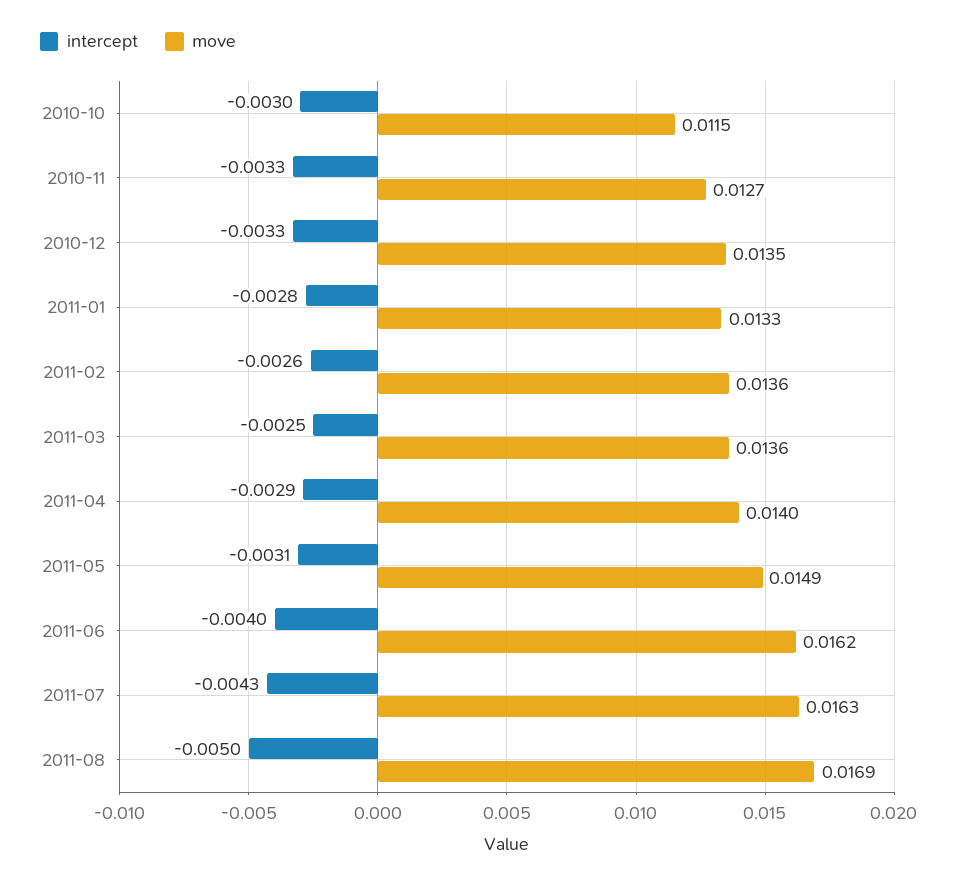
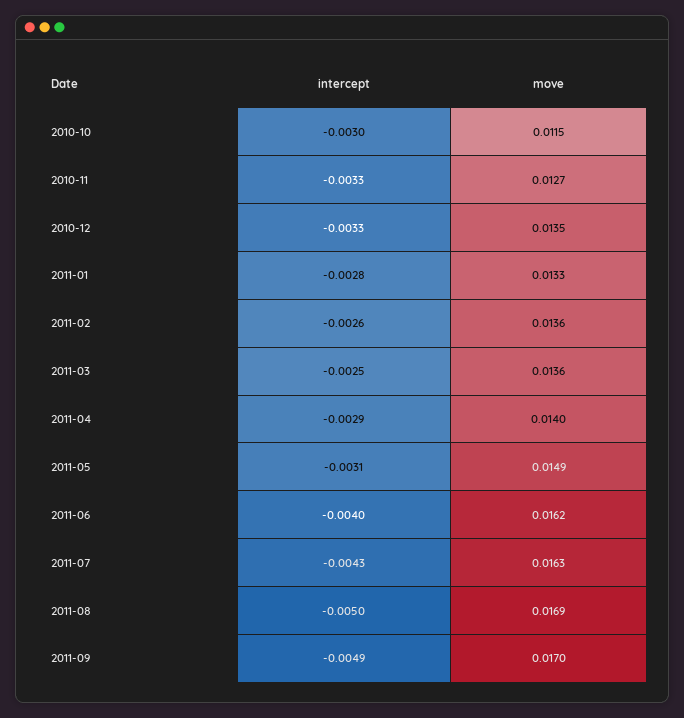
intercept, 2011-09: none -> -0.0049
move, 2011-09: none -> 0.017

